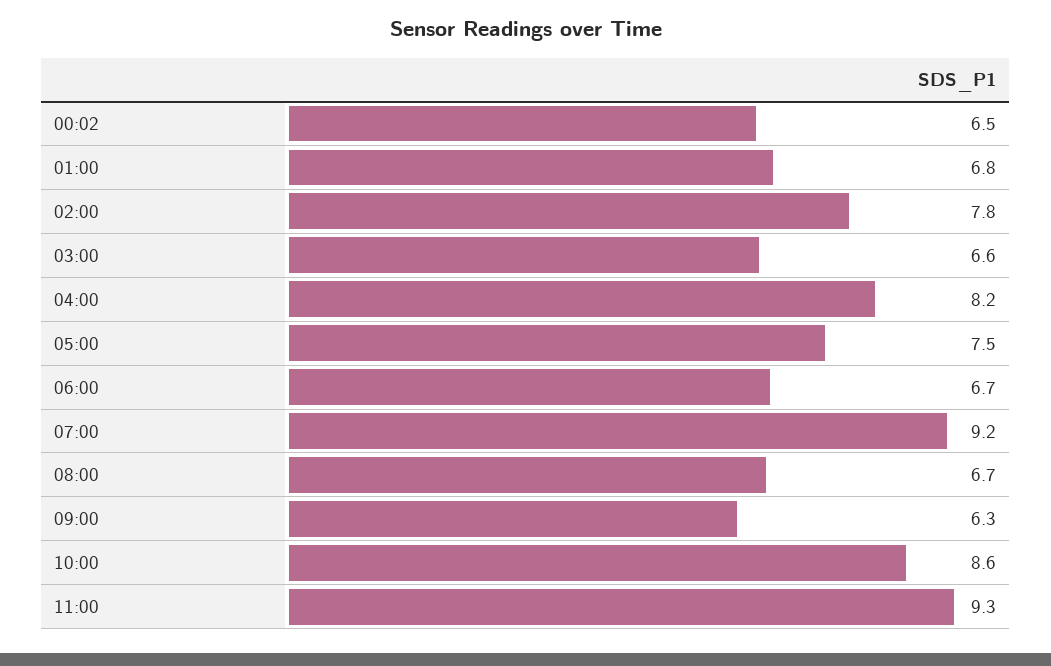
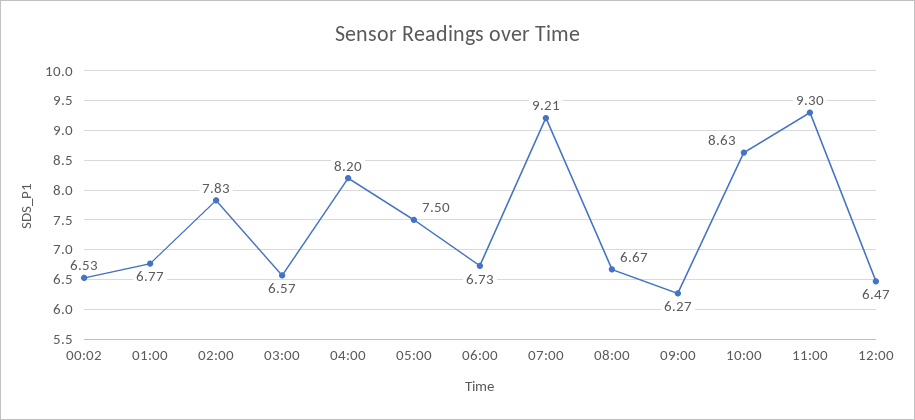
12:00: none -> 6.47

